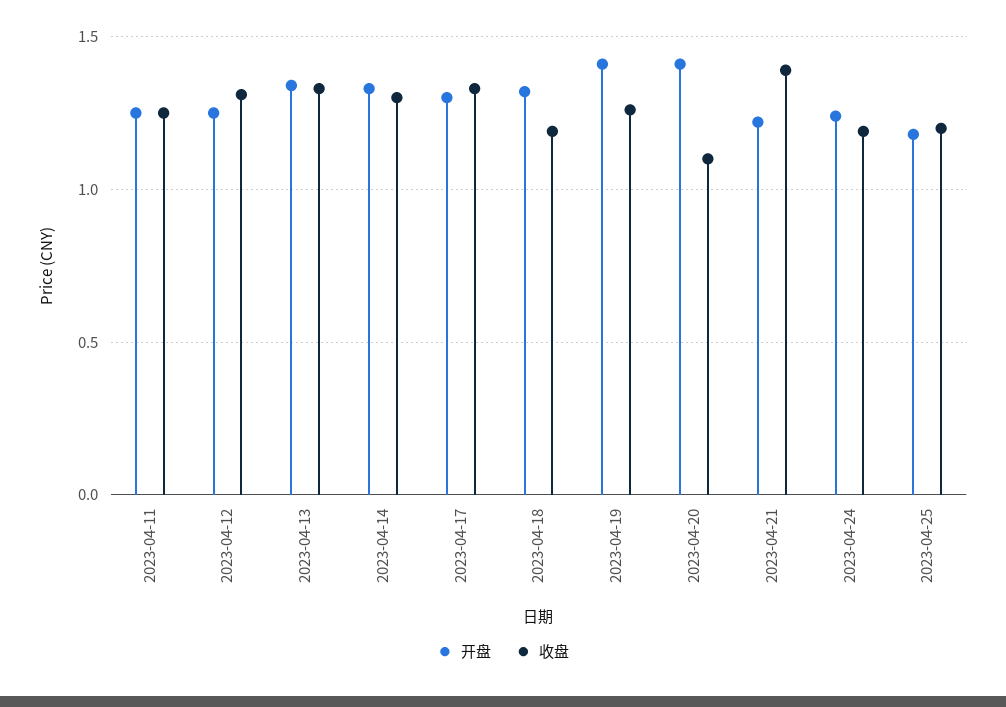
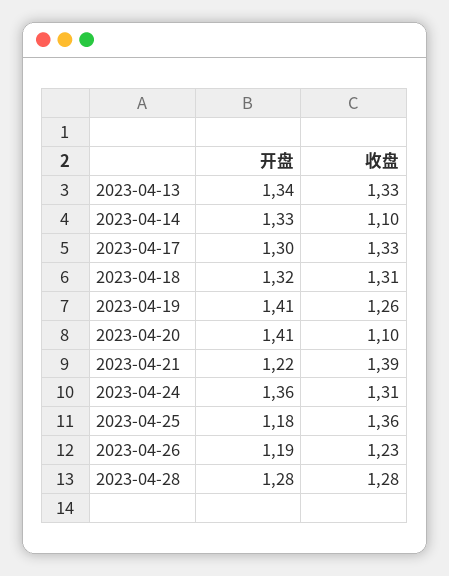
开盘, 2023-04-11: 1.25 -> none
收盘, 2023-04-11: 1.25 -> none
开盘, 2023-04-12: 1.25 -> none
收盘, 2023-04-12: 1.3 -> none
收盘, 2023-04-14: 1.3 -> 1.1
收盘, 2023-04-18: 1.2 -> 1.31
开盘, 2023-04-24: 1.25 -> 1.36
收盘, 2023-04-24: 1.2 -> 1.31
收盘, 2023-04-25: 1.2 -> 1.36
开盘, 2023-04-26: none -> 1.19
收盘, 2023-04-26: none -> 1.23
开盘, 2023-04-28: none -> 1.28
收盘, 2023-04-28: none -> 1.28

